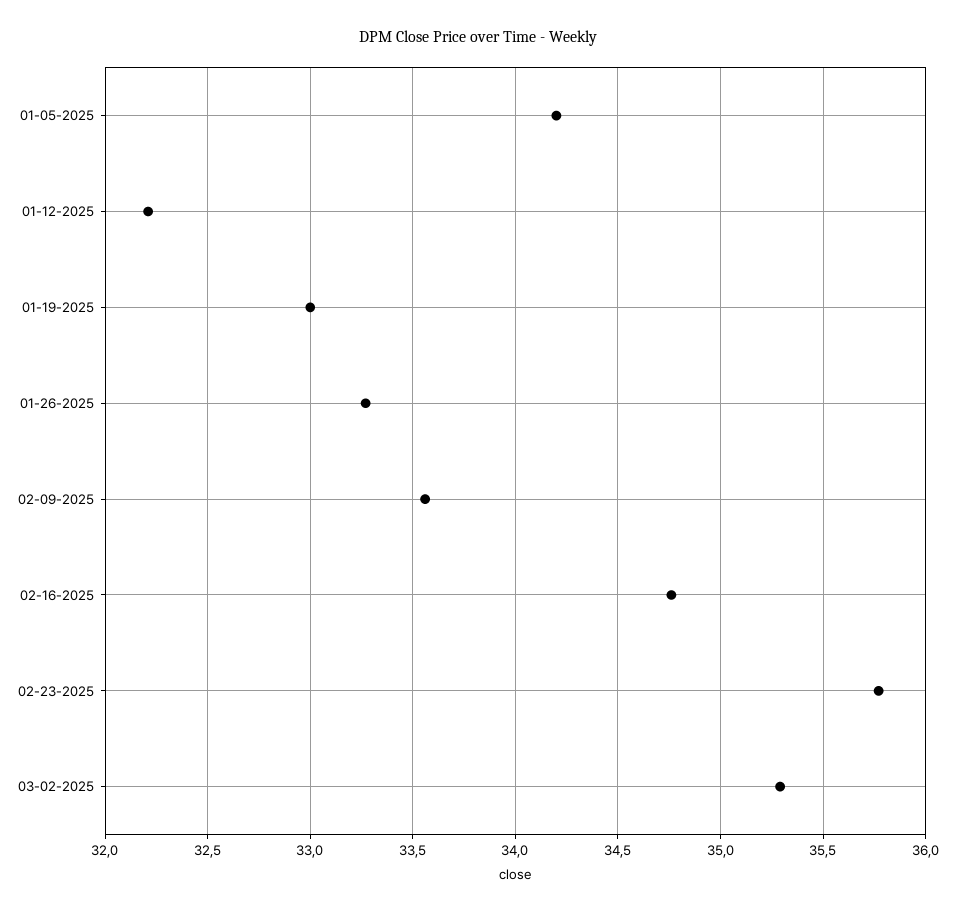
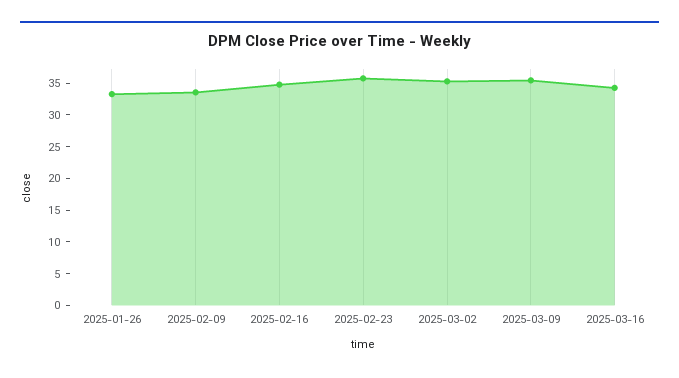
01-05-2025: 34.2 -> none
01-12-2025: 32.2 -> none
01-19-2025: 33 -> none
2025-03-09: none -> 35
2025-03-16: none -> 35

